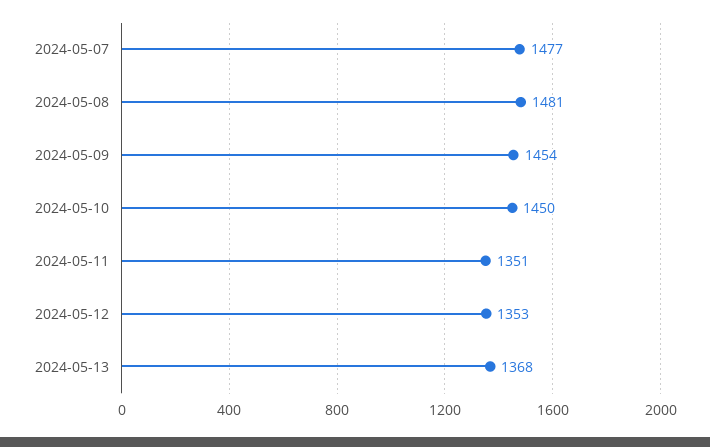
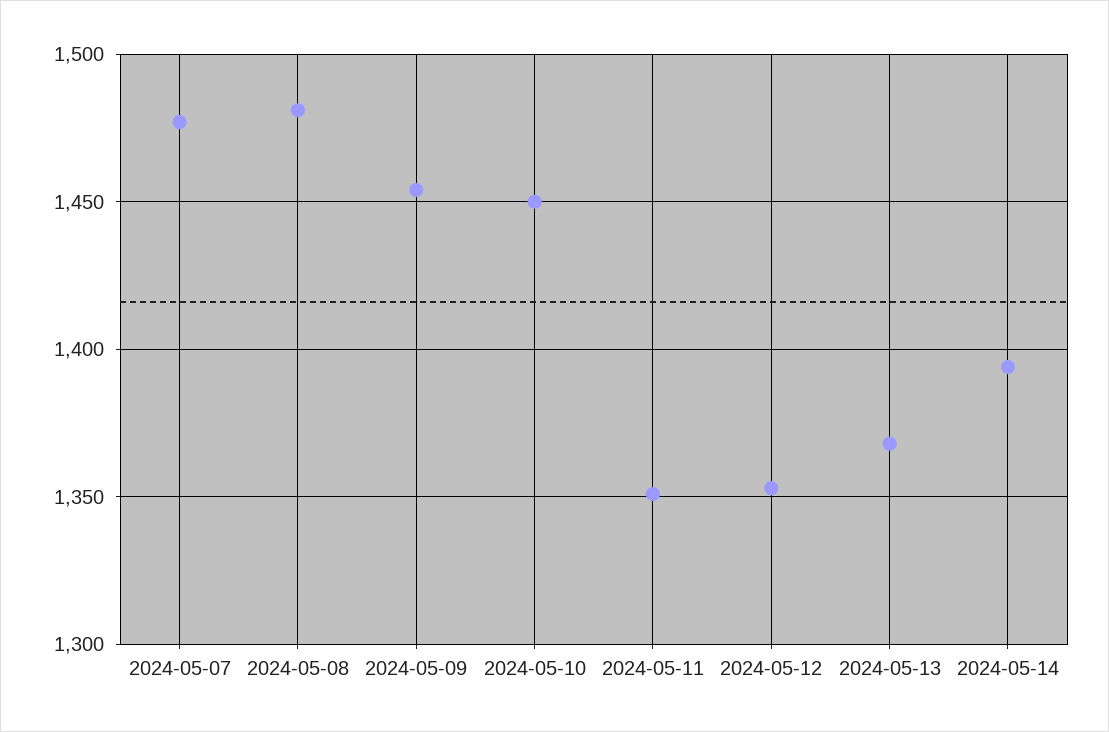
2024-05-14: none -> 1395

